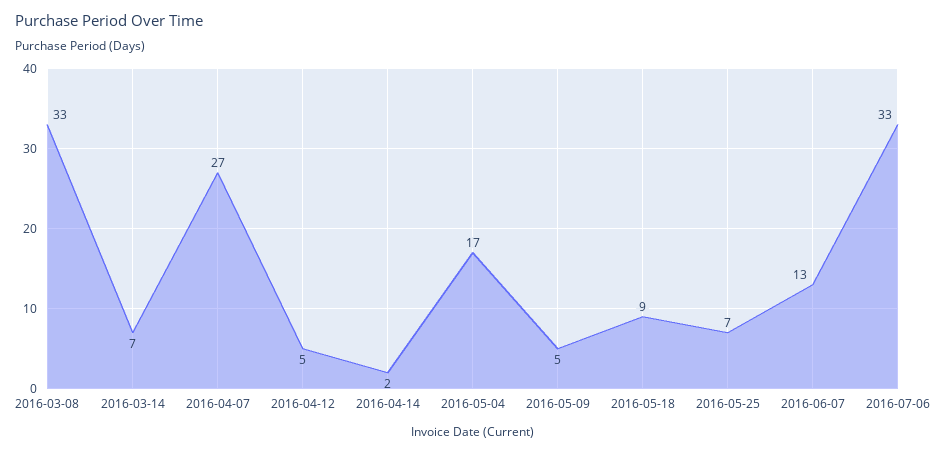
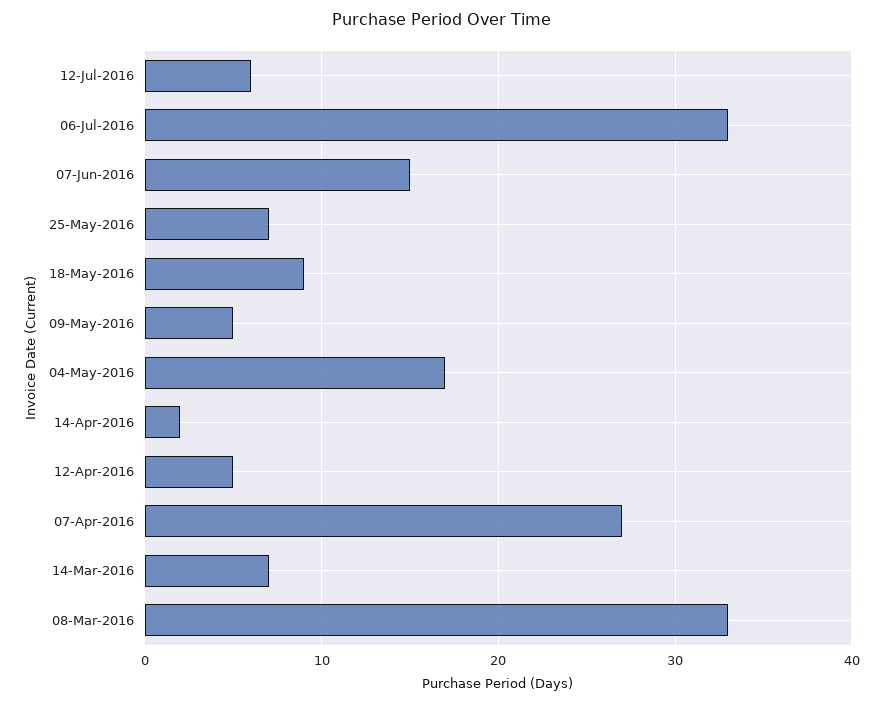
2016-06-07: 13 -> 15
12-Jul-2016: none -> 6

